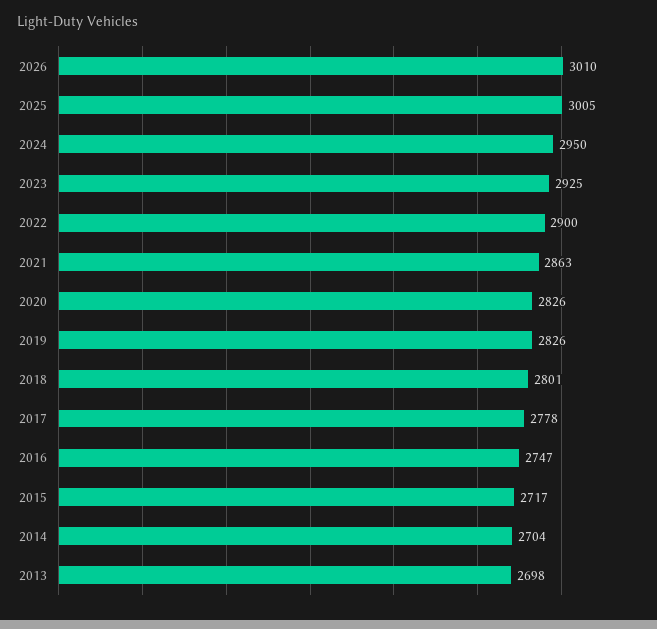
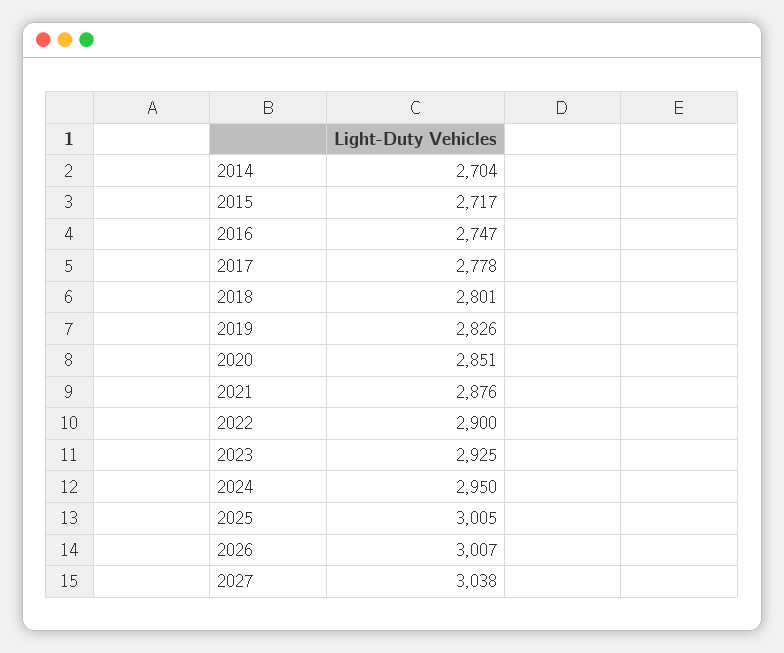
2026: 3010 -> 3007
2021: 2863 -> 2876
2020: 2826 -> 2851
2013: 2698 -> none
2027: none -> 3038

